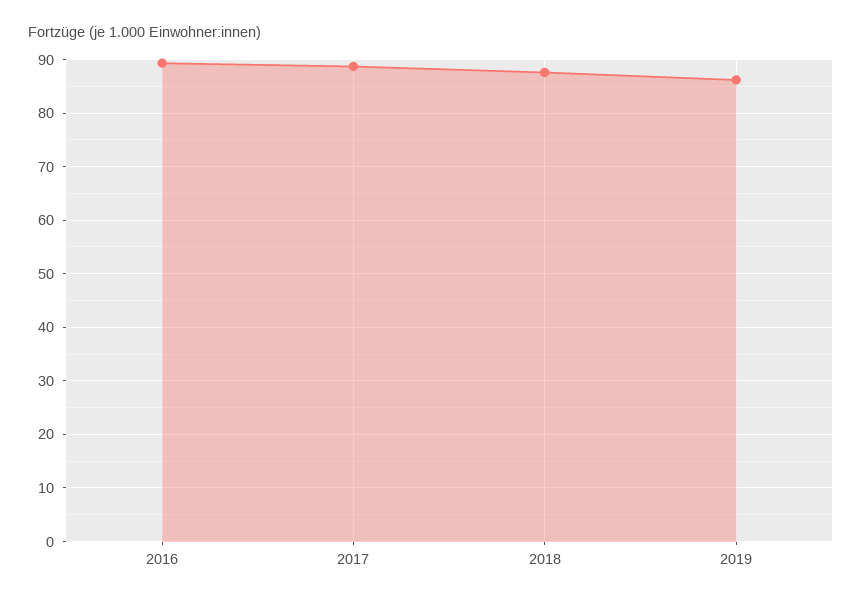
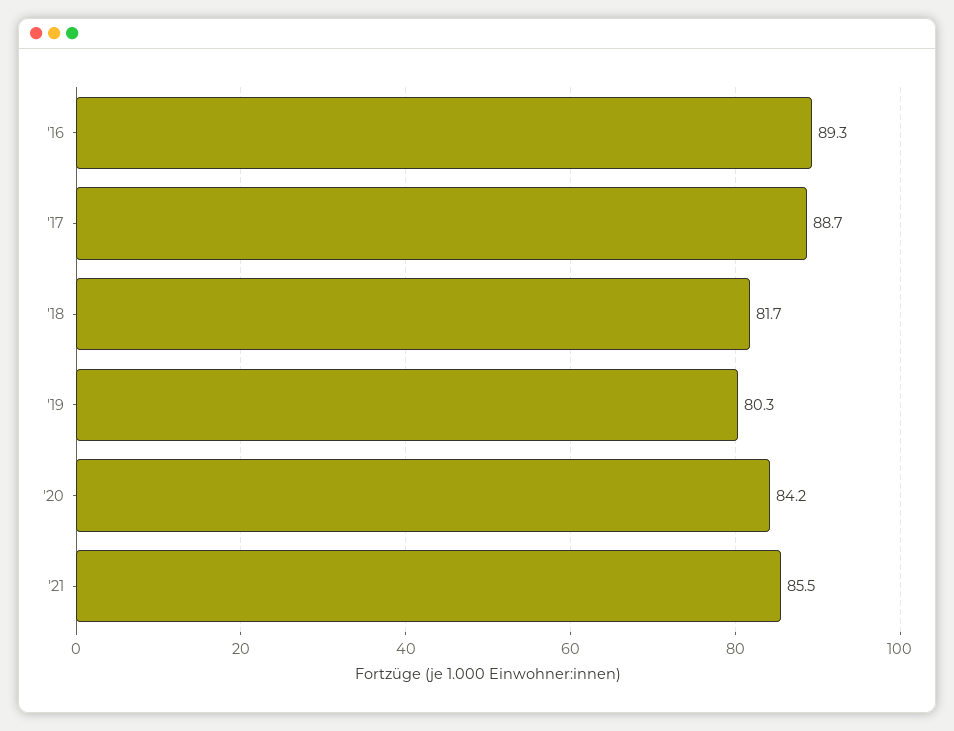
2018: 88 -> 81.7
2019: 86 -> 80.3
'20: none -> 84.2
'21: none -> 85.5

